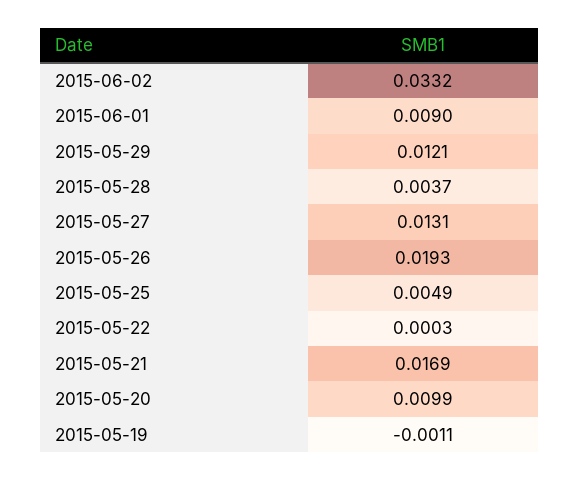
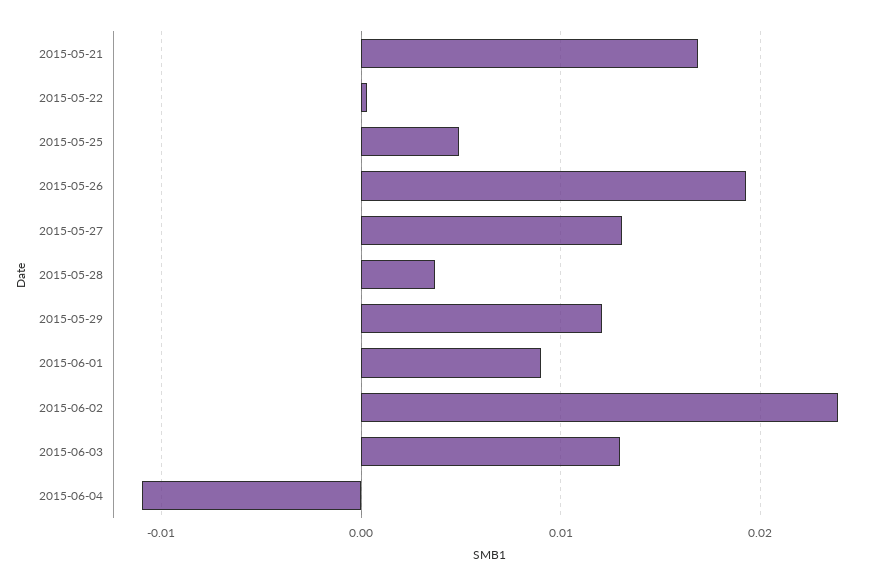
2015-06-02: 0.0332 -> 0.024
2015-05-20: 0.0099 -> none
2015-05-19: -0.0011 -> none
2015-06-03: none -> 0.013
2015-06-04: none -> -0.011

